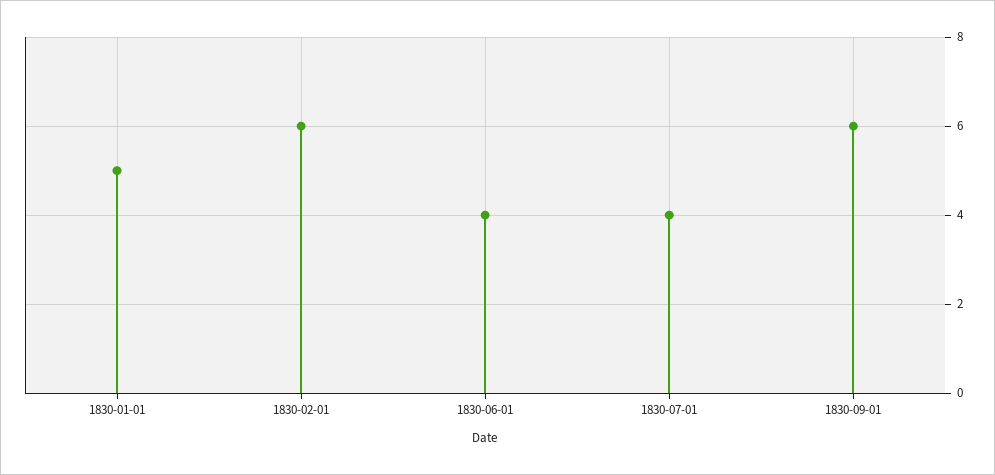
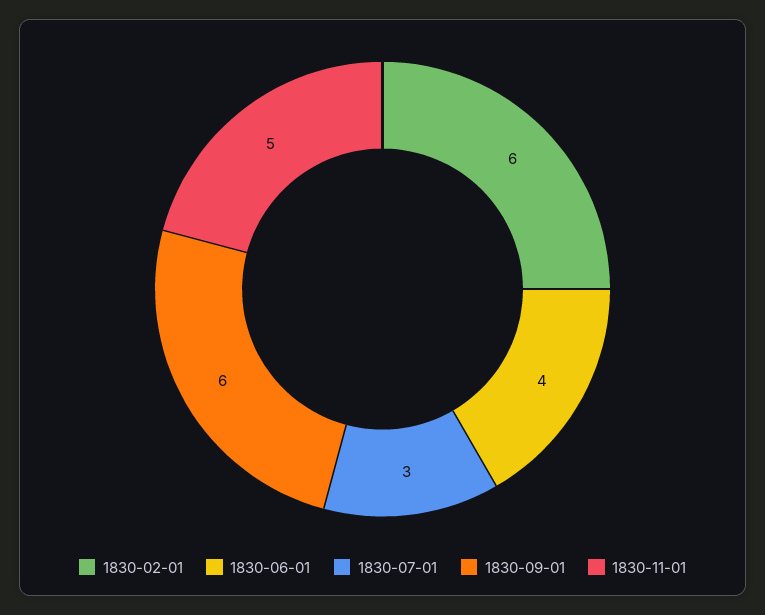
1830-01-01: 5 -> none
1830-07-01: 4 -> 3
1830-11-01: none -> 5

